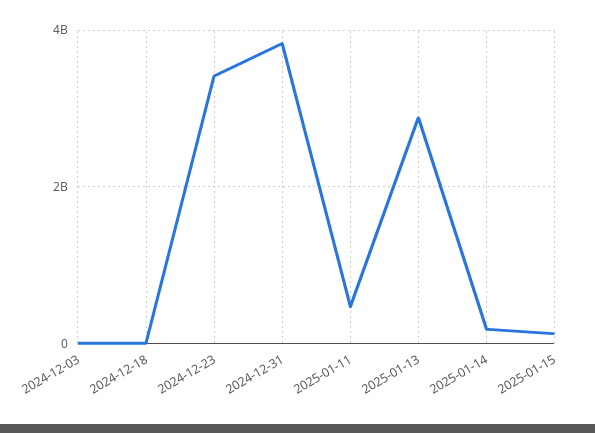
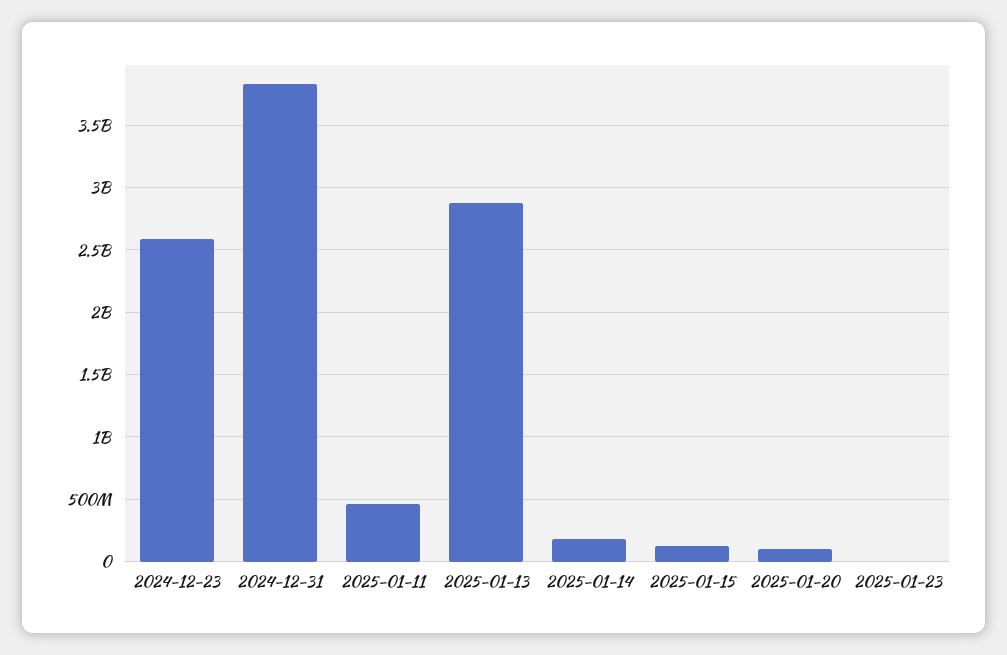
2024-12-03: 0 -> none
2024-12-18: 0 -> none
2024-12-23: 3400000000 -> 2600000000
2025-01-20: none -> 100000000
2025-01-23: none -> 0

